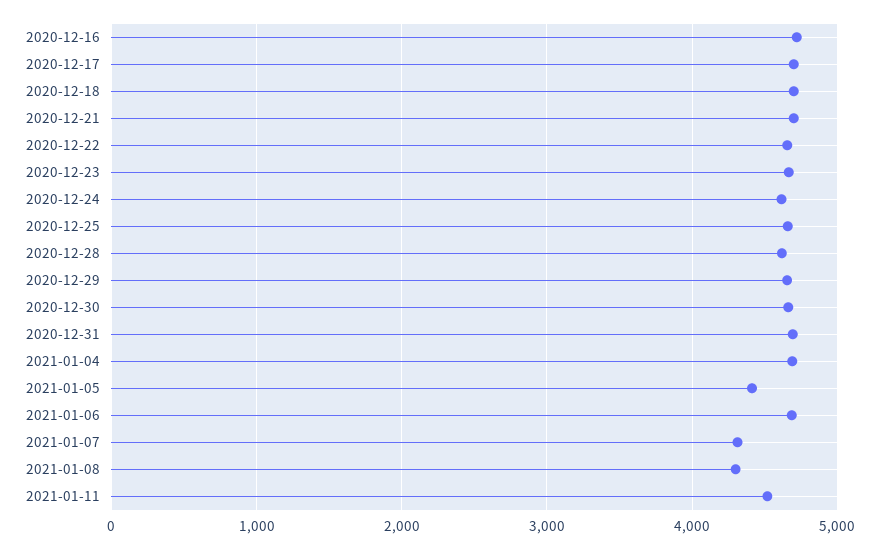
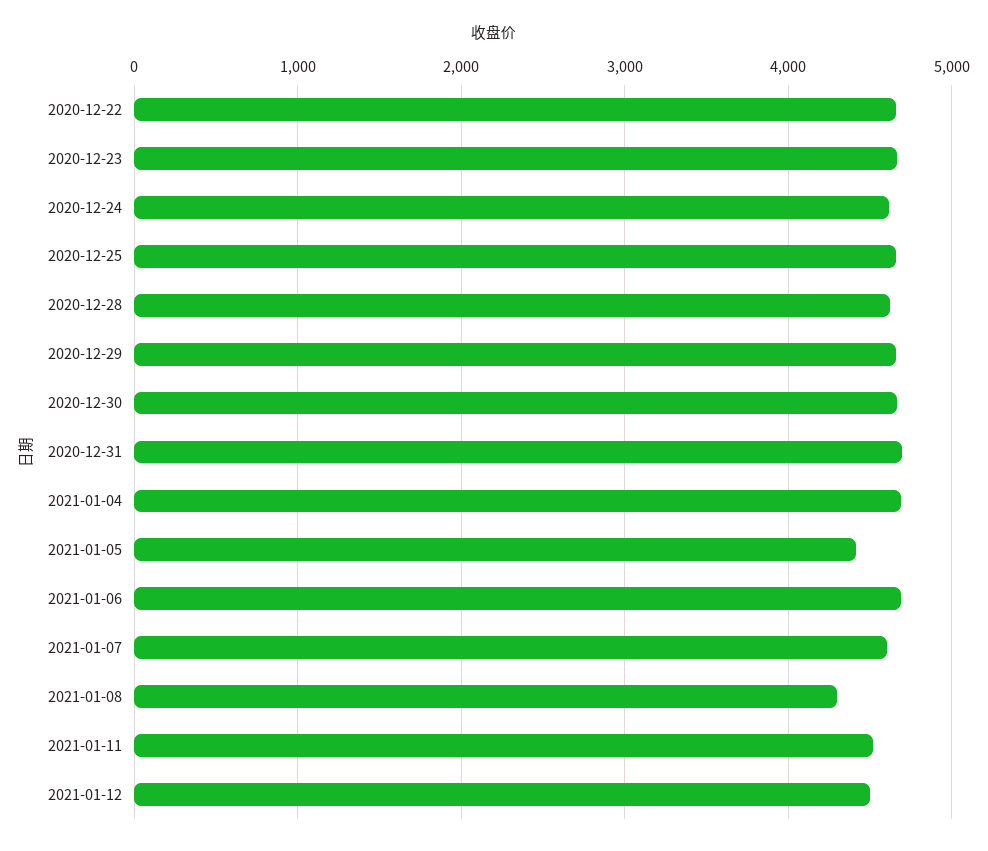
2020-12-16: 4700 -> none
2020-12-17: 4700 -> none
2020-12-18: 4700 -> none
2020-12-21: 4700 -> none
2021-01-07: 4300 -> 4600
2021-01-12: none -> 4500

